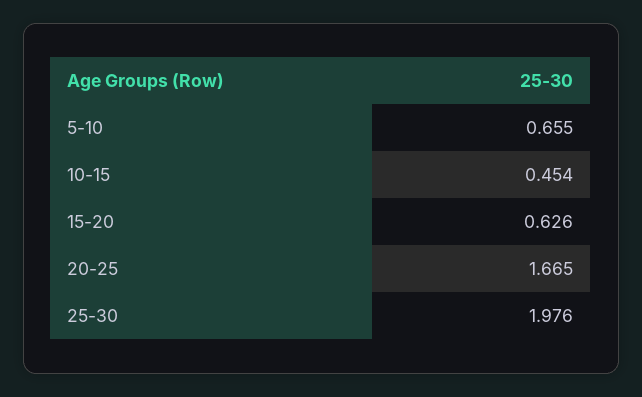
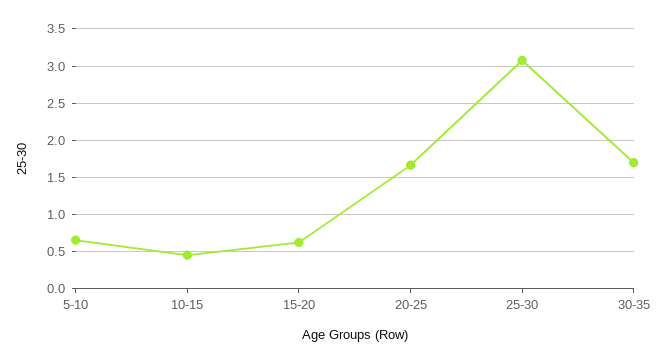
25-30: 1.976 -> 3.1
30-35: none -> 1.7

